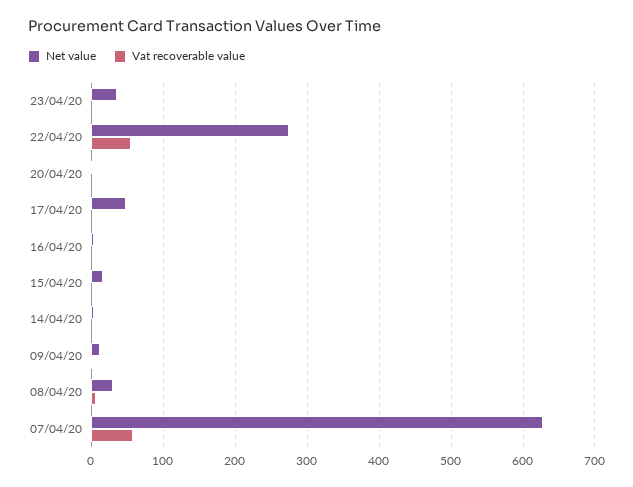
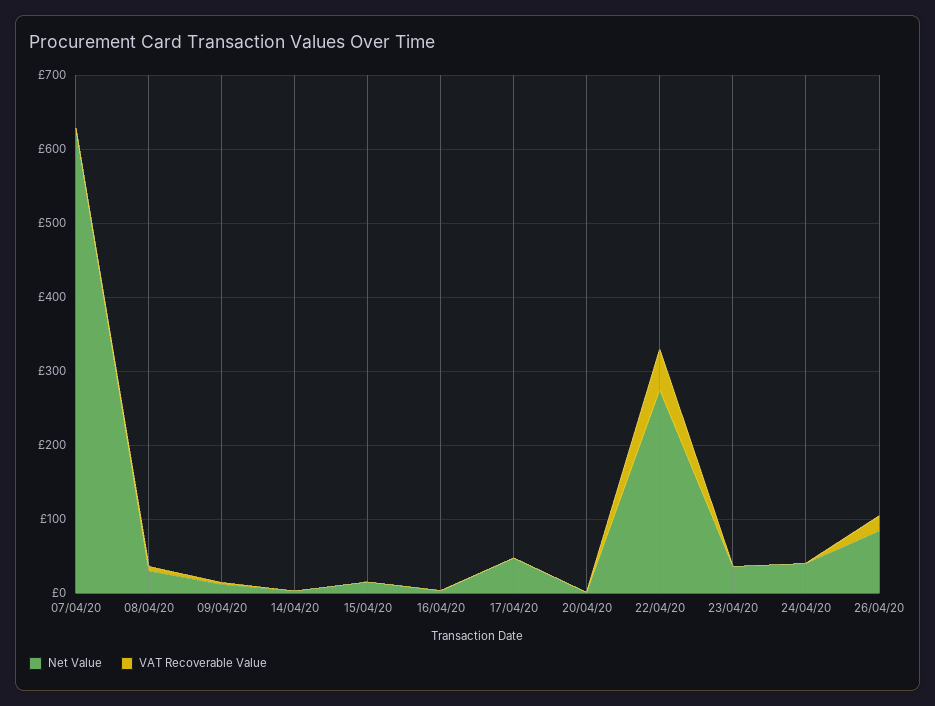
Vat recoverable value, 07/04/20: 60 -> 0
Net value, 24/04/20: none -> 40
Vat recoverable value, 24/04/20: none -> 0
Net value, 26/04/20: none -> 80
Vat recoverable value, 26/04/20: none -> 20

